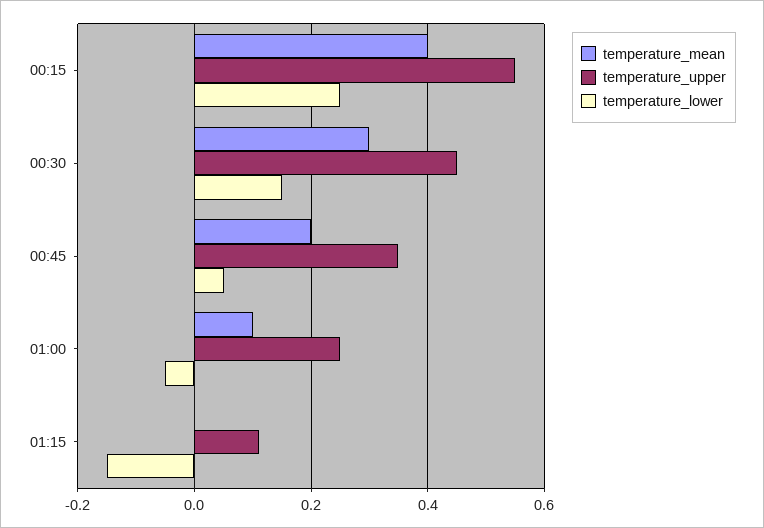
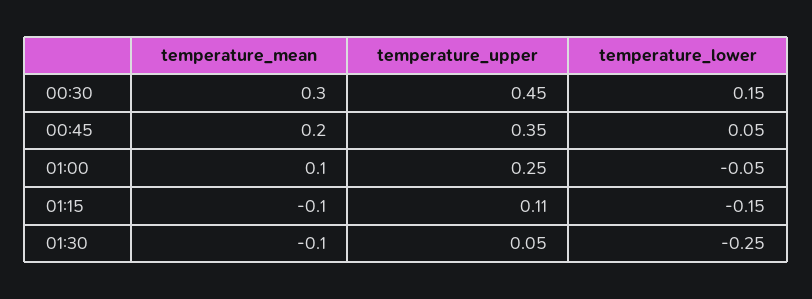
temperature_mean, 00:15: 0.4 -> none
temperature_upper, 00:15: 0.55 -> none
temperature_lower, 00:15: 0.25 -> none
temperature_mean, 01:15: 0 -> -0.1
temperature_mean, 01:30: none -> -0.1
temperature_upper, 01:30: none -> 0.05
temperature_lower, 01:30: none -> -0.25

